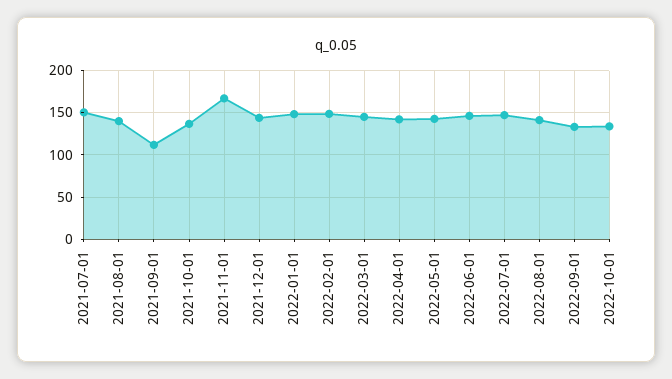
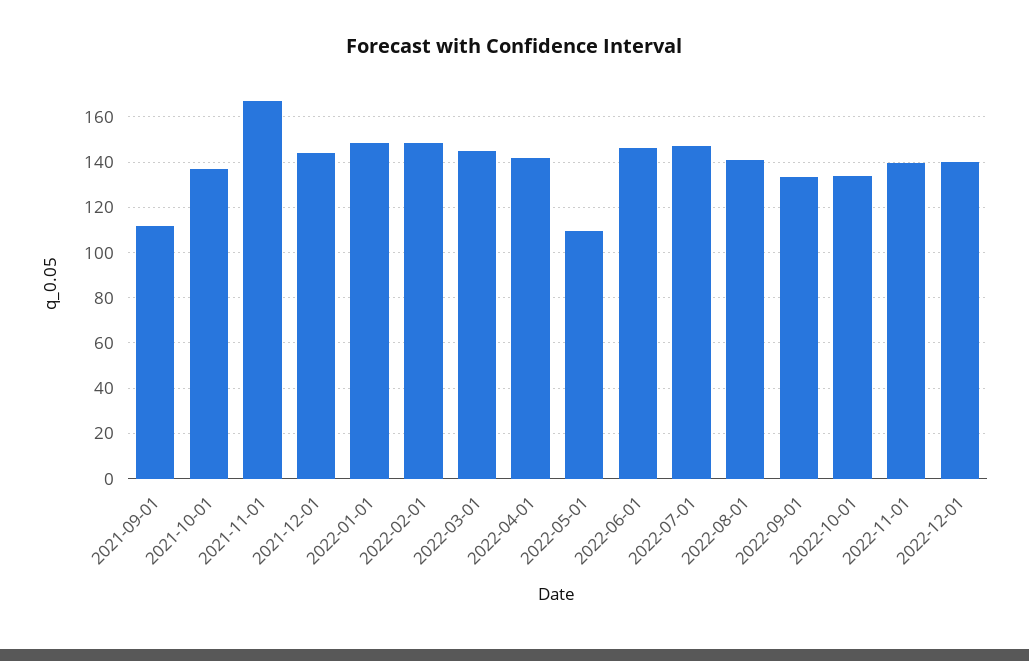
2021-07-01: 150 -> none
2021-08-01: 140 -> none
2022-05-01: 140 -> 110
2022-11-01: none -> 140
2022-12-01: none -> 140

